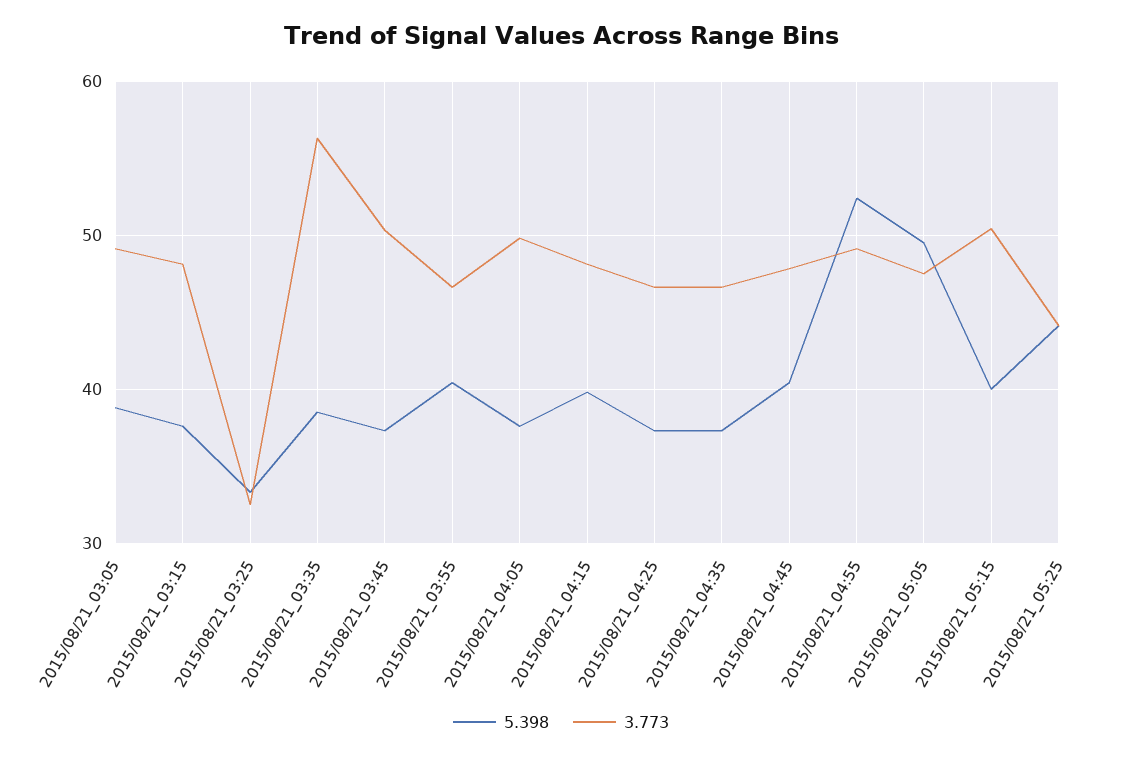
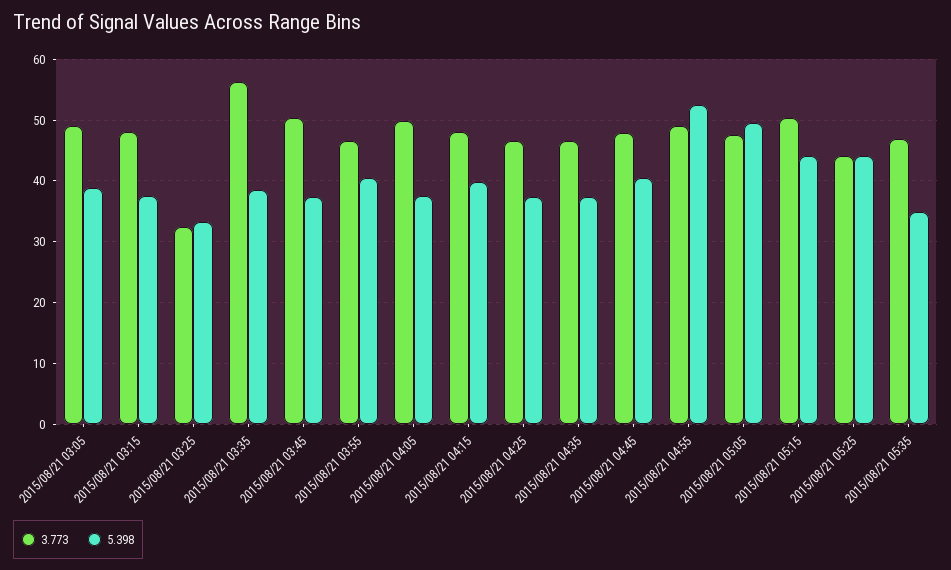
5.398, 2015/08/21_05:15: 40 -> 44
3.773, 2015/08/21 05:35: none -> 47
5.398, 2015/08/21 05:35: none -> 35

